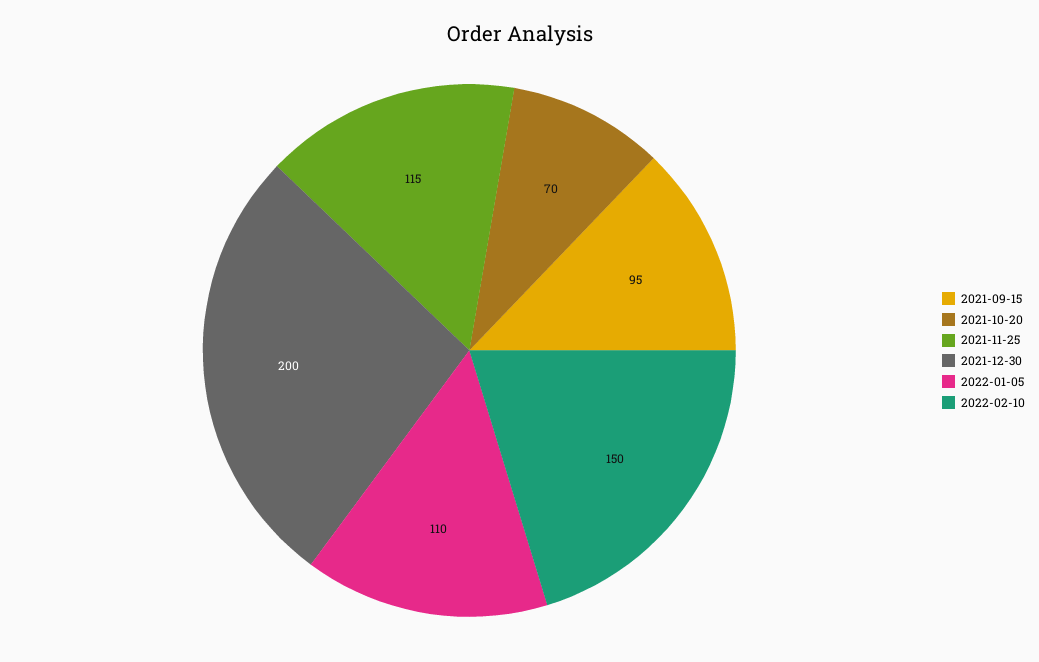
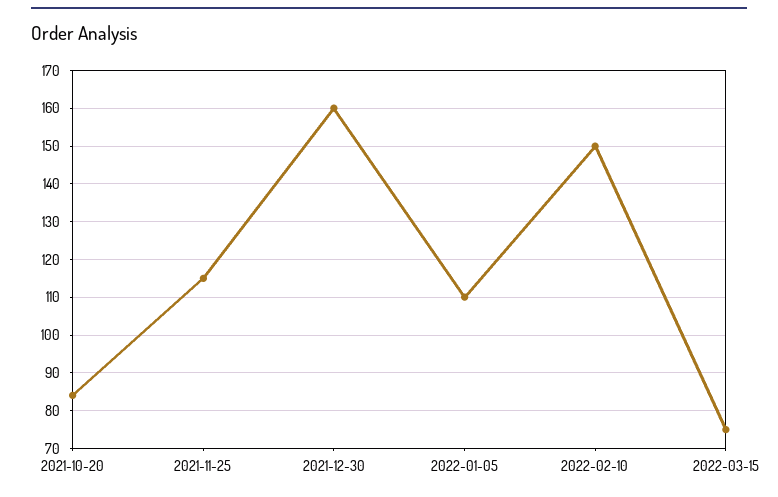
2021-09-15: 95 -> none
2021-10-20: 70 -> 85
2021-12-30: 200 -> 160
2022-03-15: none -> 75

